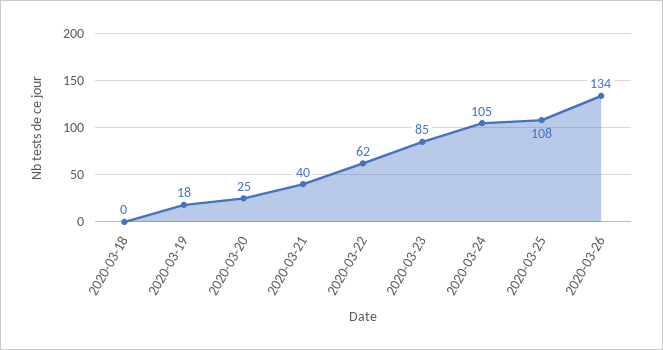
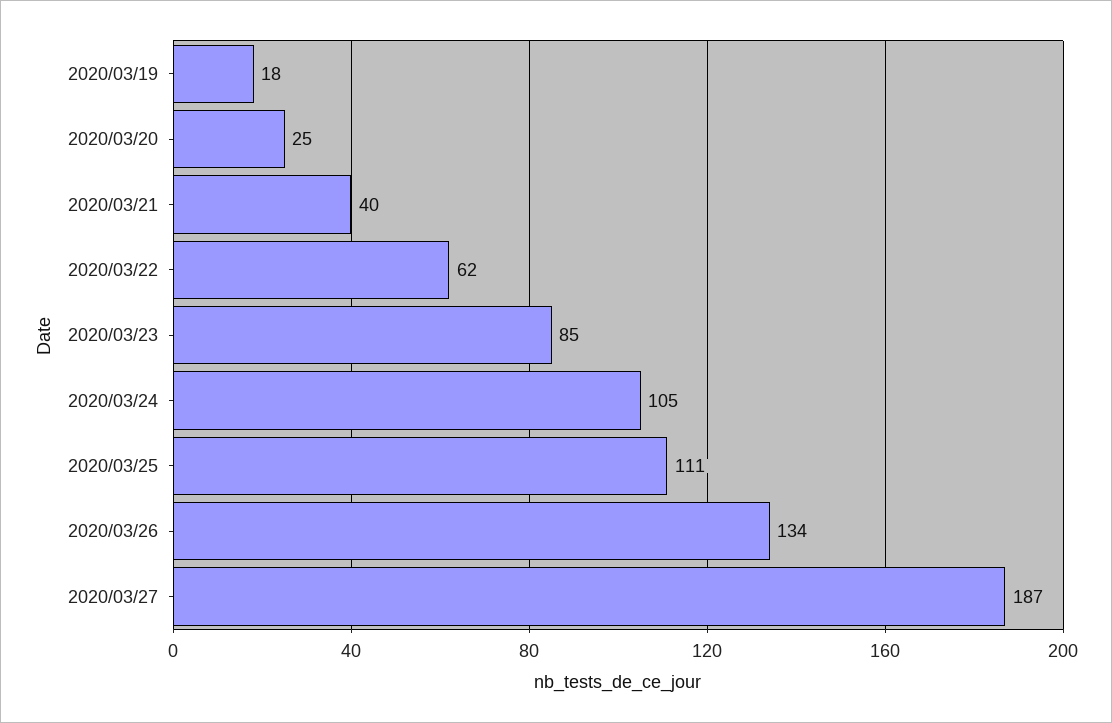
2020-03-18: 0 -> none
2020-03-25: 108 -> 111
2020/03/27: none -> 187

